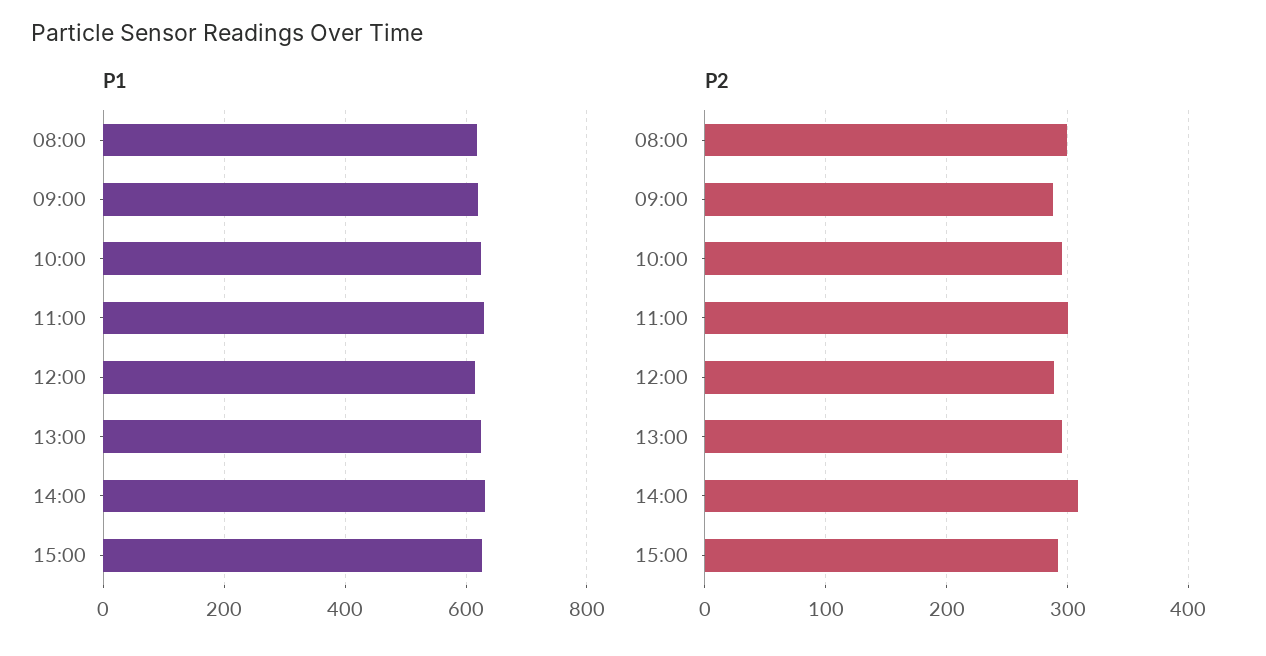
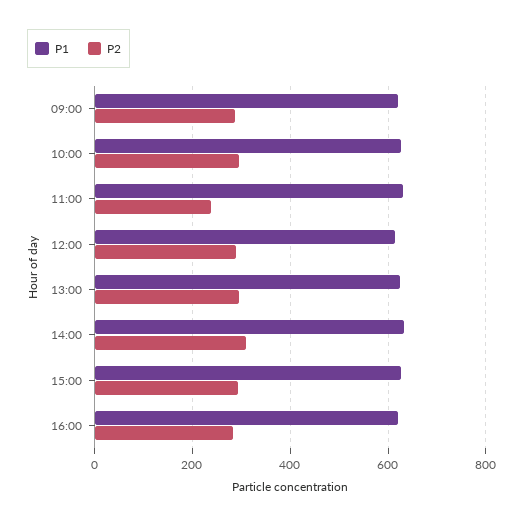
P1, 08:00: 620 -> none
P2, 08:00: 300 -> none
P2, 11:00: 300 -> 240
P1, 16:00: none -> 620
P2, 16:00: none -> 280

